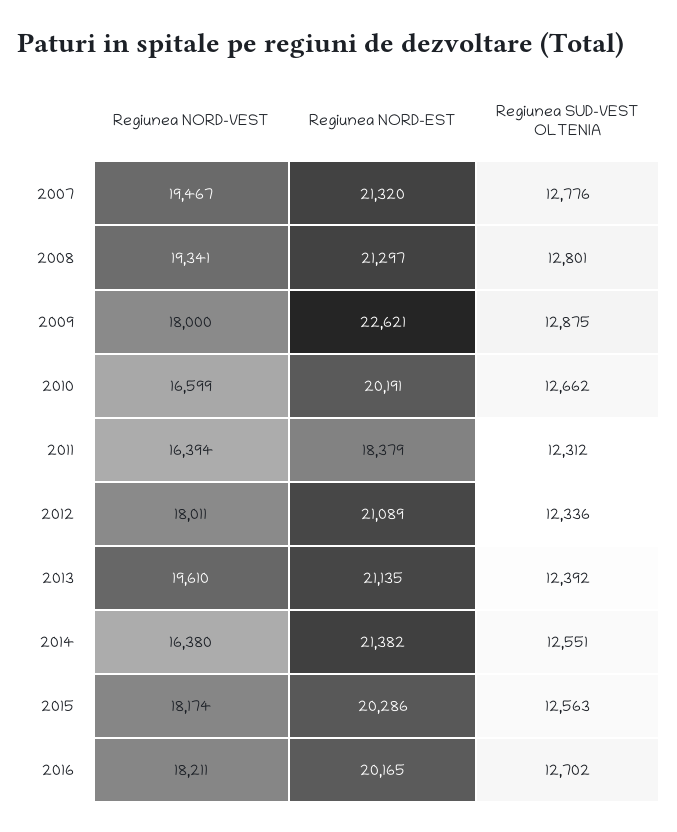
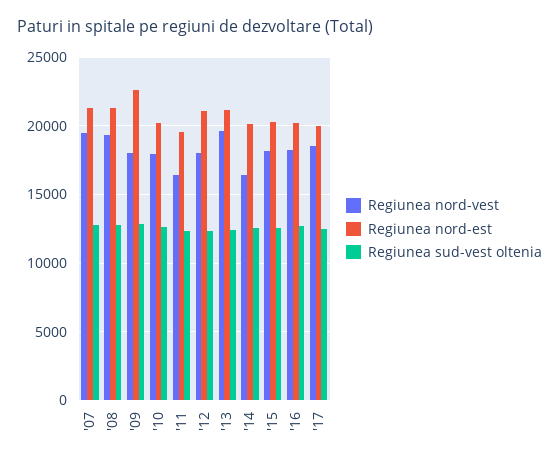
Regiunea NORD-VEST, 2010: 16599 -> 18000
Regiunea NORD-EST, 2011: 18379 -> 19500
Regiunea NORD-EST, 2014: 21382 -> 20000
Regiunea NORD-VEST, '17: none -> 18500
Regiunea NORD-EST, '17: none -> 20000
Regiunea SUD-VEST OLTENIA, '17: none -> 12500

